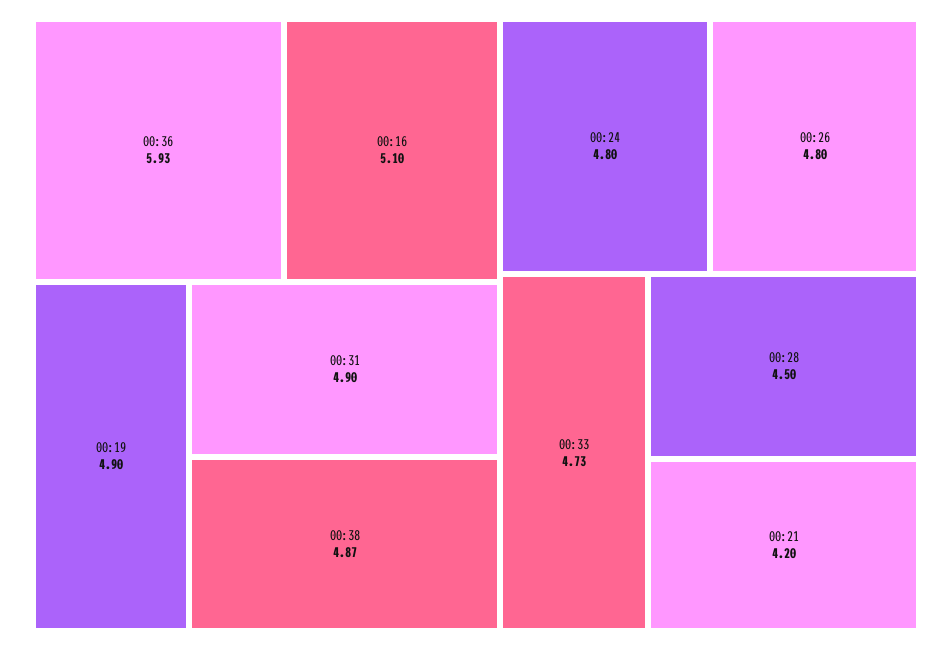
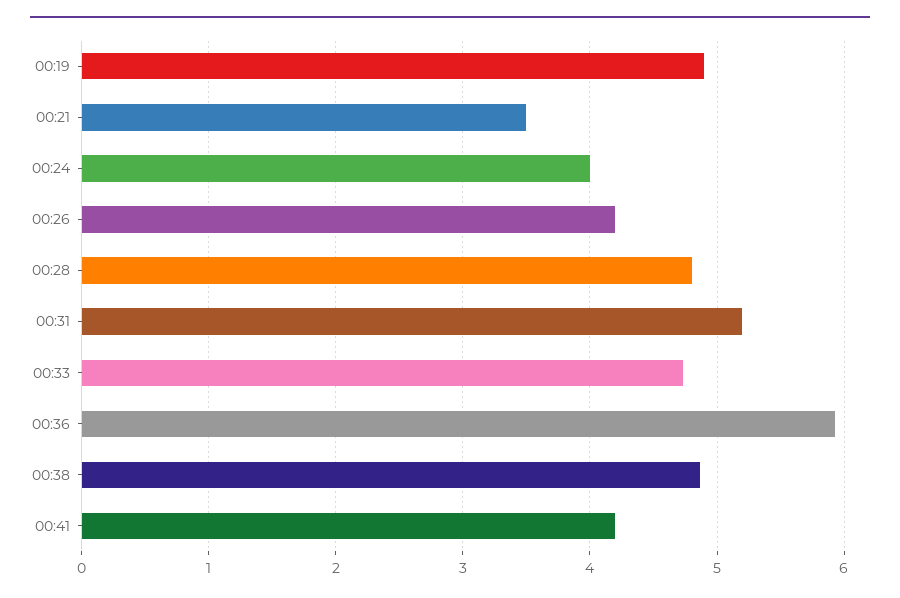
00:16: 5.1 -> none
00:31: 4.9 -> 5.2
00:24: 4.8 -> 4
00:26: 4.8 -> 4.2
00:28: 4.5 -> 4.8
00:21: 4.2 -> 3.5
00:41: none -> 4.2

